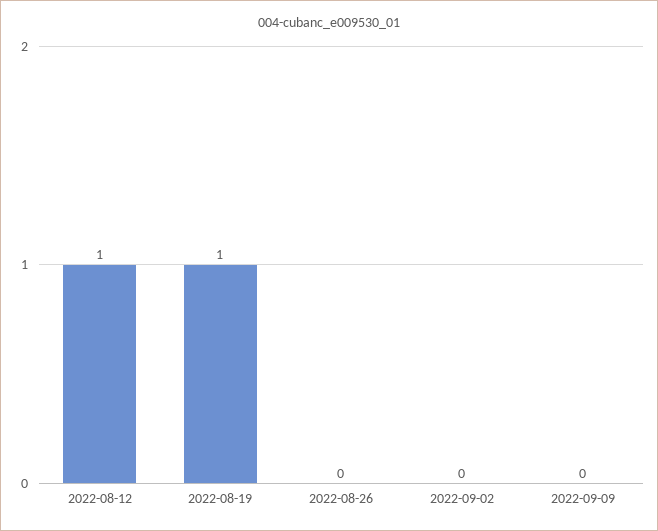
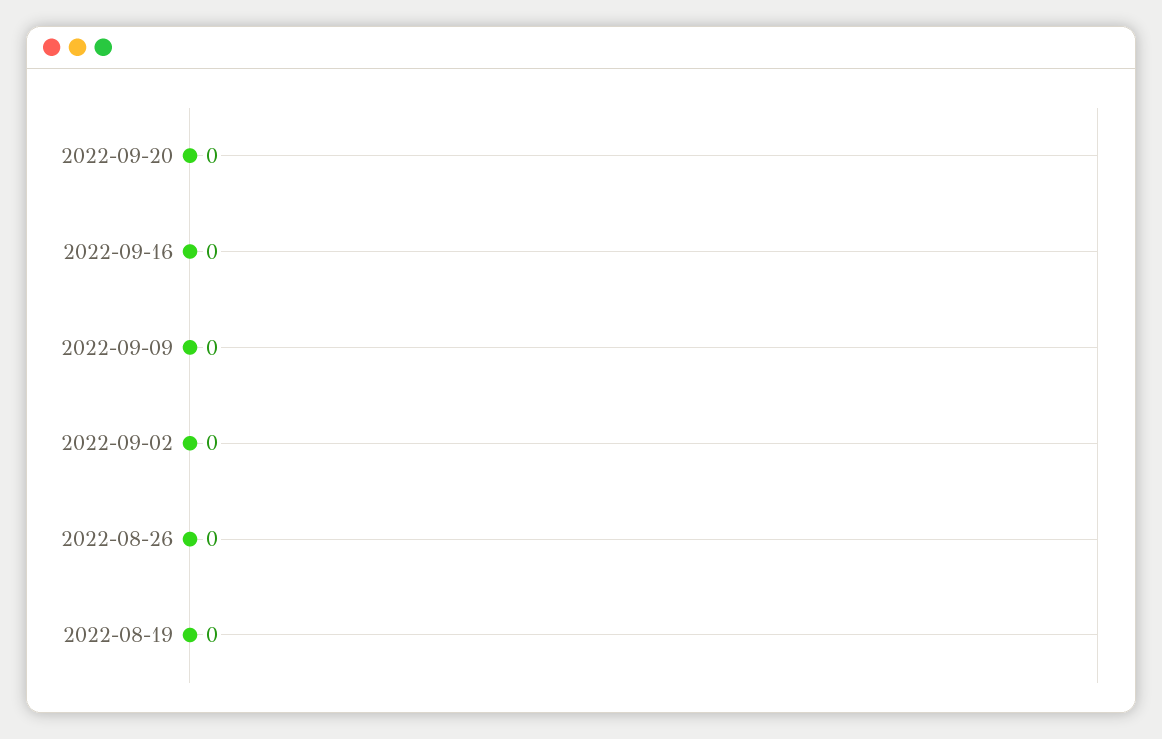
2022-08-12: 1 -> none
2022-08-19: 1 -> 0
2022-09-20: none -> 0
2022-09-16: none -> 0

